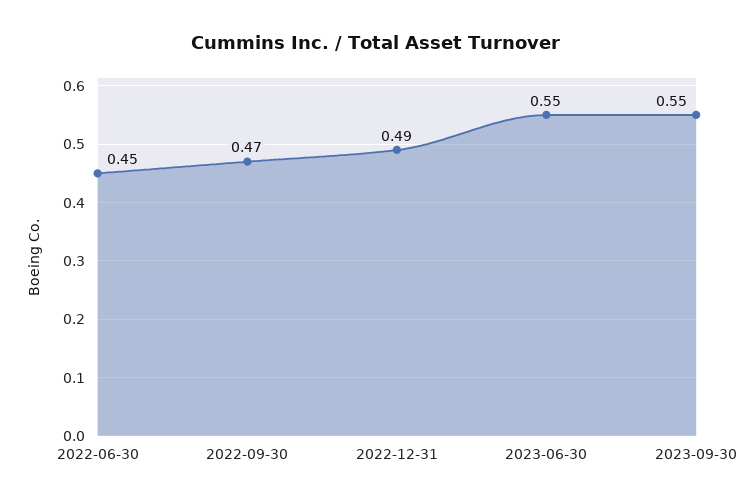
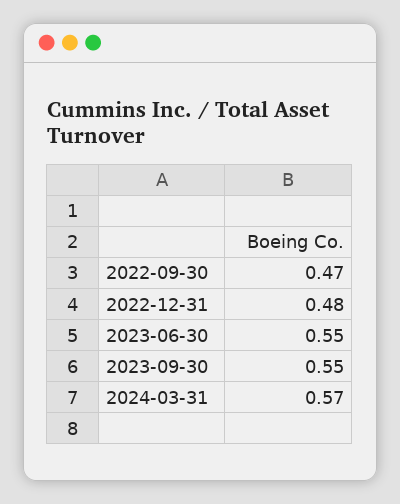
2022-06-30: 0.45 -> none
2022-12-31: 0.49 -> 0.48
2024-03-31: none -> 0.57

